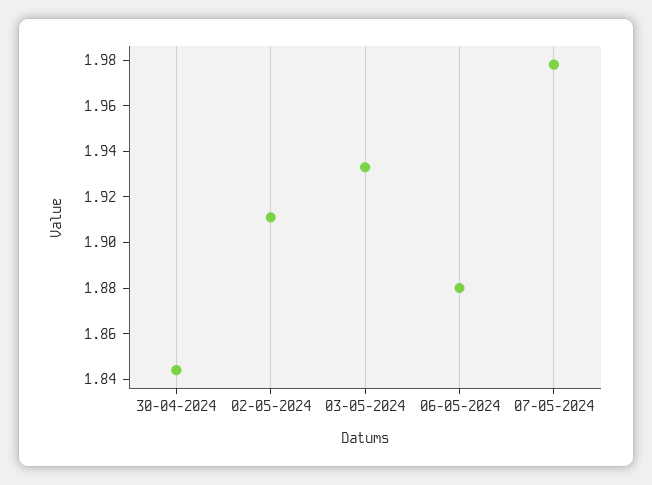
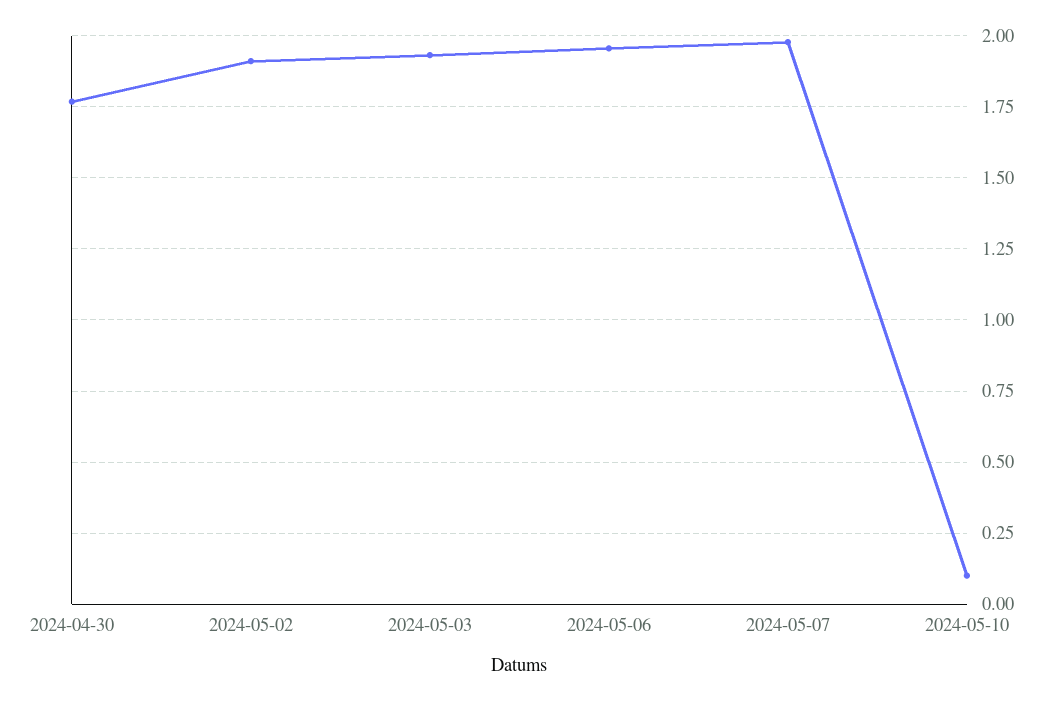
30-04-2024: 1.845 -> 1.775
06-05-2024: 1.88 -> 1.95
2024-05-10: none -> 0.1

